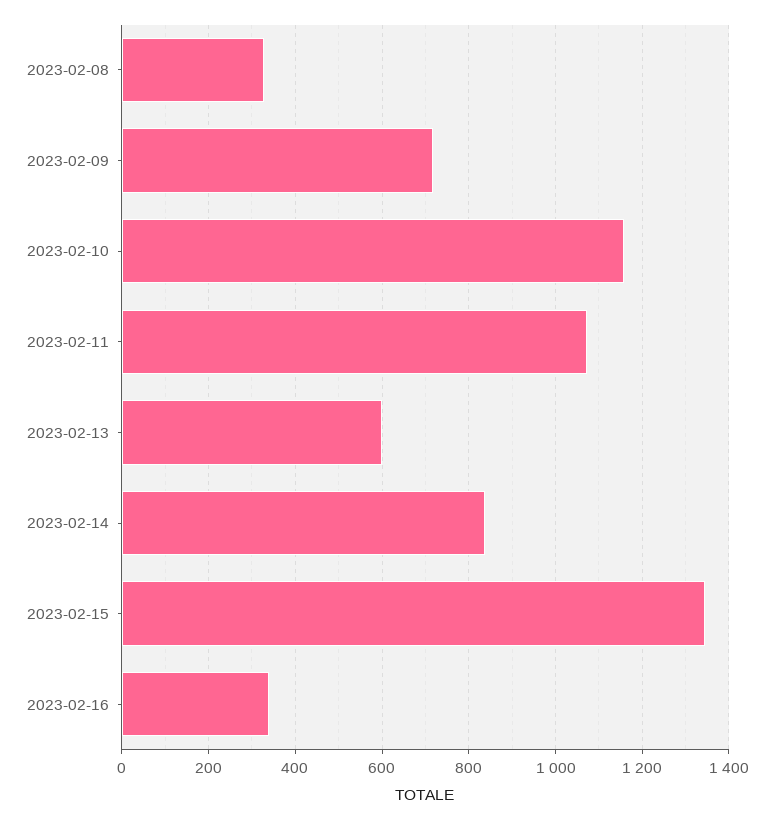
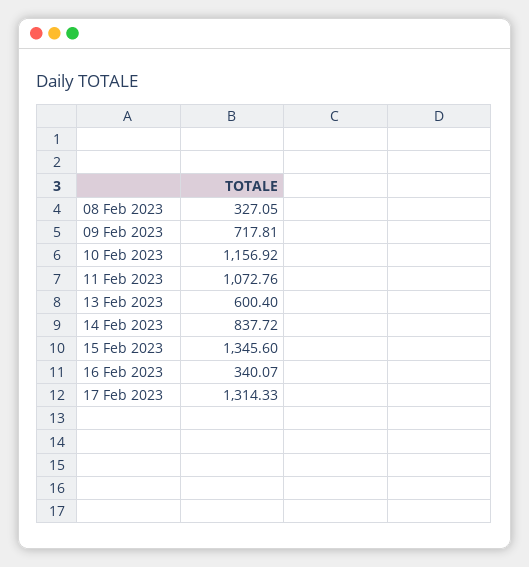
17 Feb 2023: none -> 1314.33

